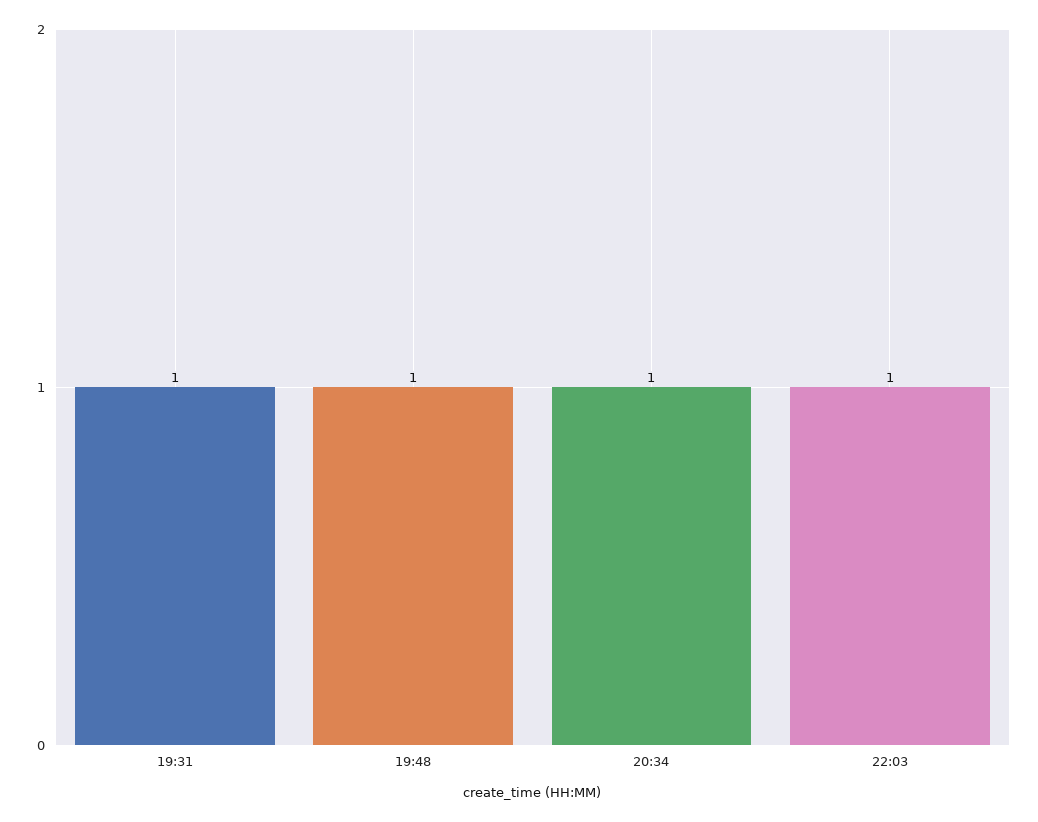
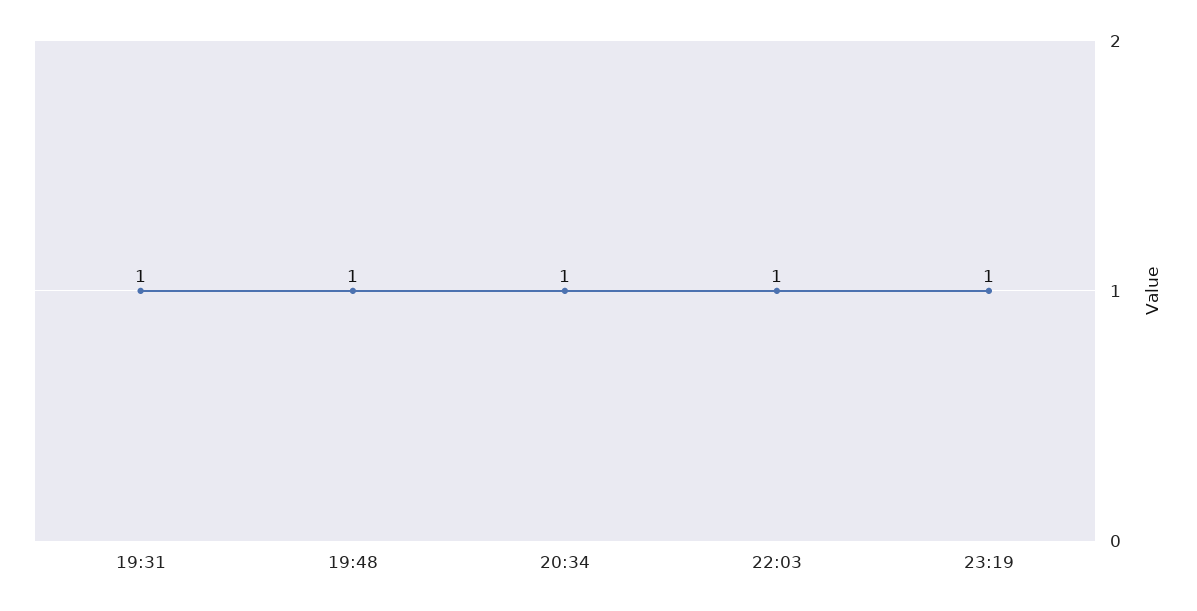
23:19: none -> 1

